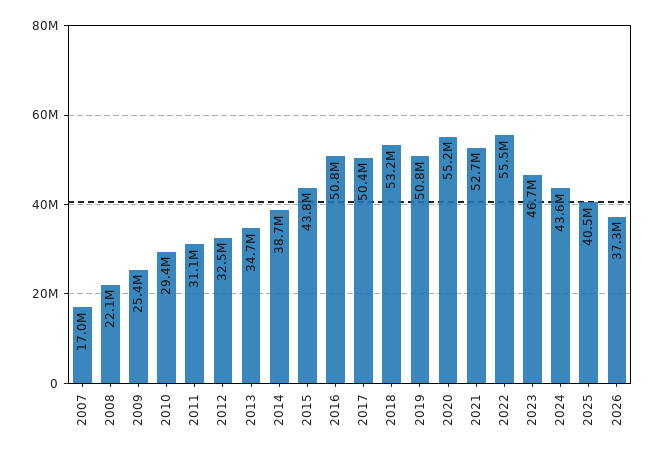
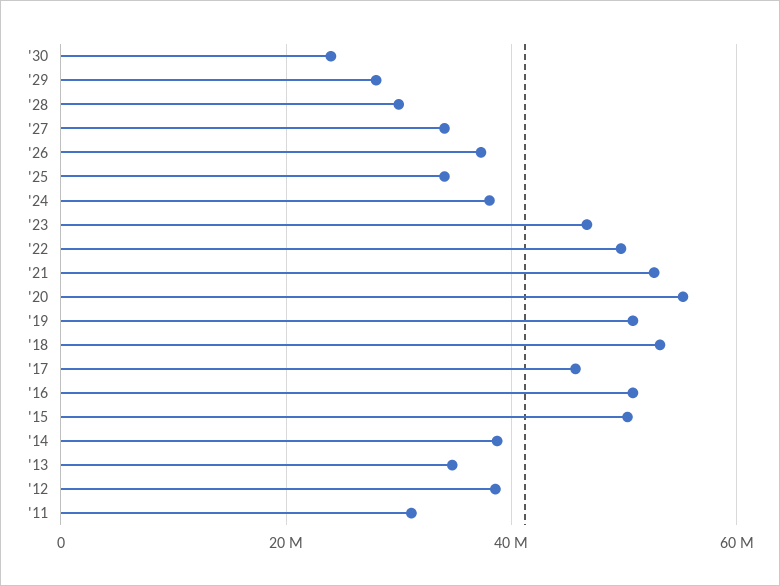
2007: 17000000 -> none
2008: 22100000 -> none
2009: 25400000 -> none
2010: 29400000 -> none
2012: 32500000 -> 38000000
2015: 43800000 -> 50000000
2017: 50400000 -> 46000000
2022: 55500000 -> 50000000
2024: 43600000 -> 38000000
2025: 40500000 -> 34000000
'30: none -> 24000000
'29: none -> 28000000
'28: none -> 30000000
'27: none -> 34000000

